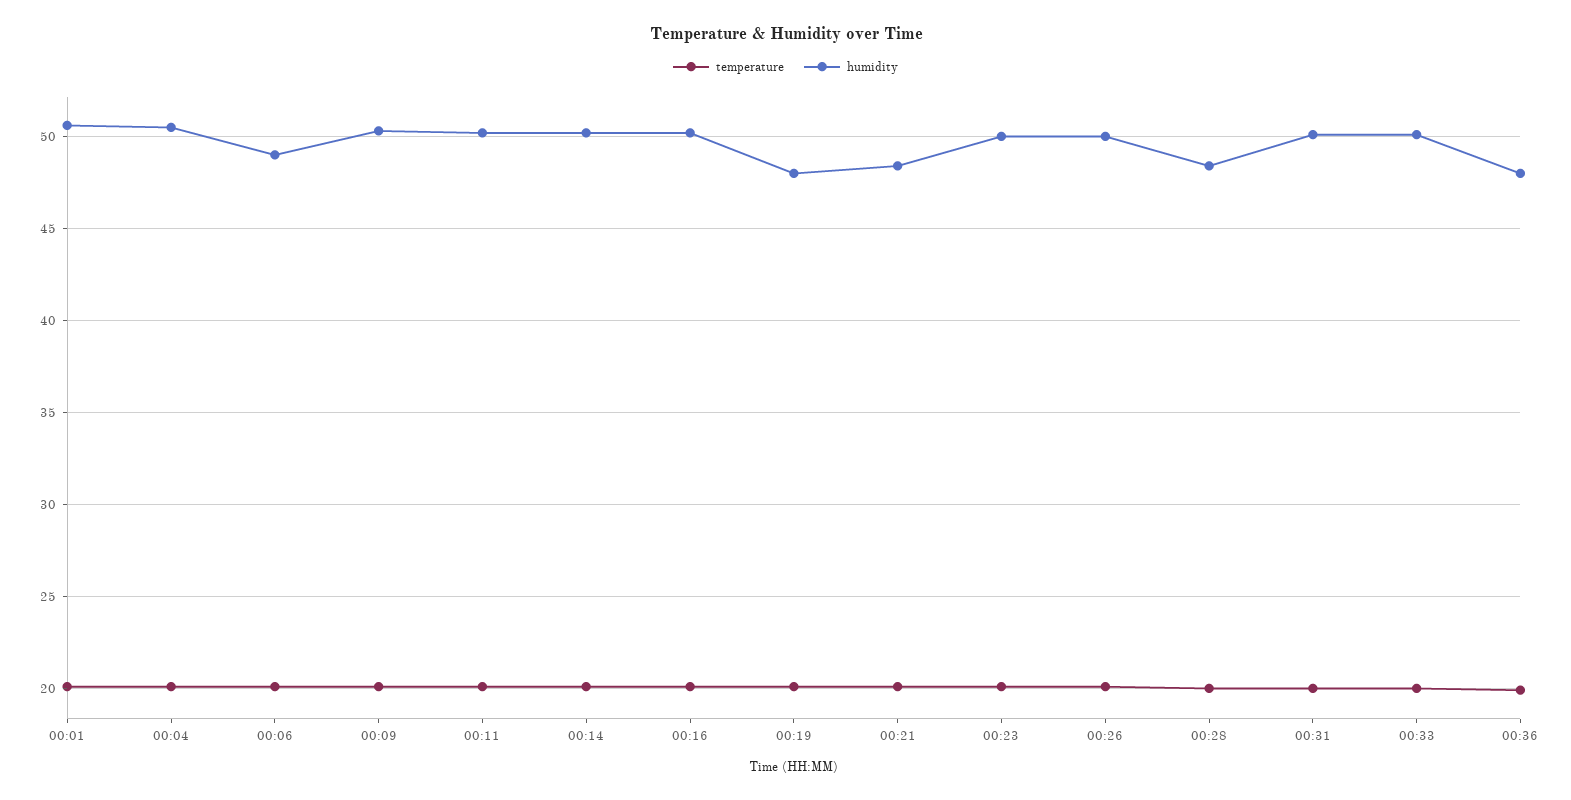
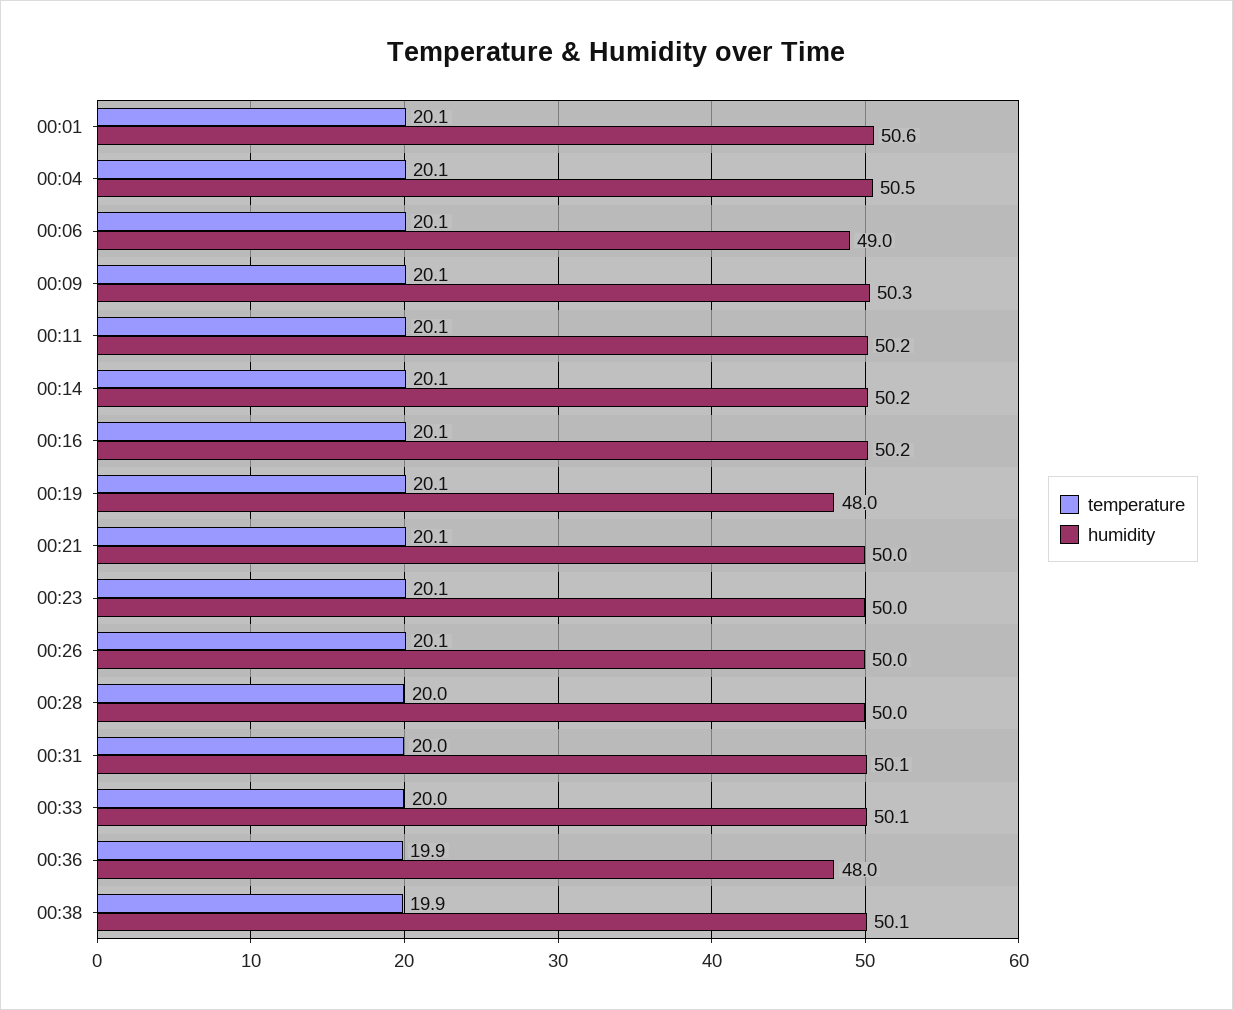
humidity, 00:21: 48.5 -> 50
humidity, 00:28: 48.5 -> 50
temperature, 00:38: none -> 19.9
humidity, 00:38: none -> 50.1

